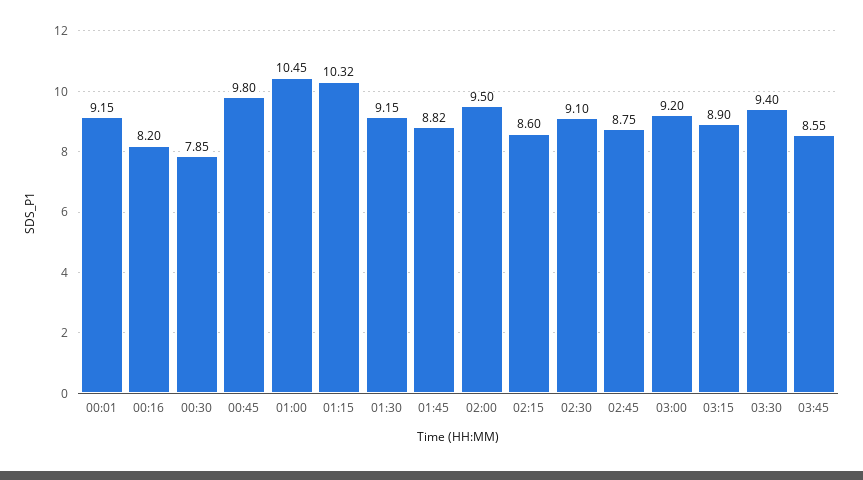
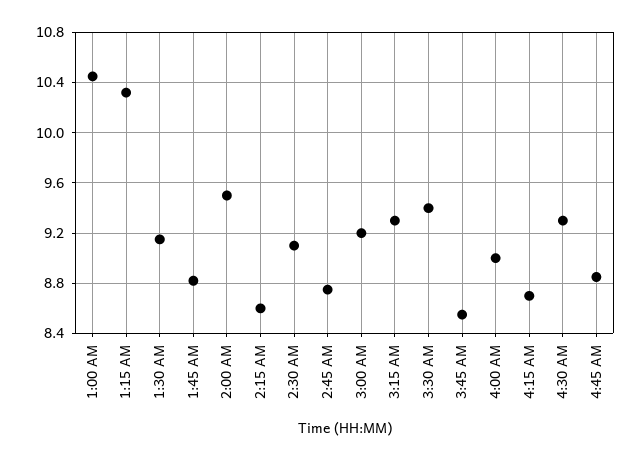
00:01: 9.15 -> none
00:16: 8.2 -> none
00:30: 7.85 -> none
00:45: 9.8 -> none
03:15: 8.9 -> 9.3
4:00 AM: none -> 9
4:15 AM: none -> 8.7
4:30 AM: none -> 9.3
4:45 AM: none -> 8.85

